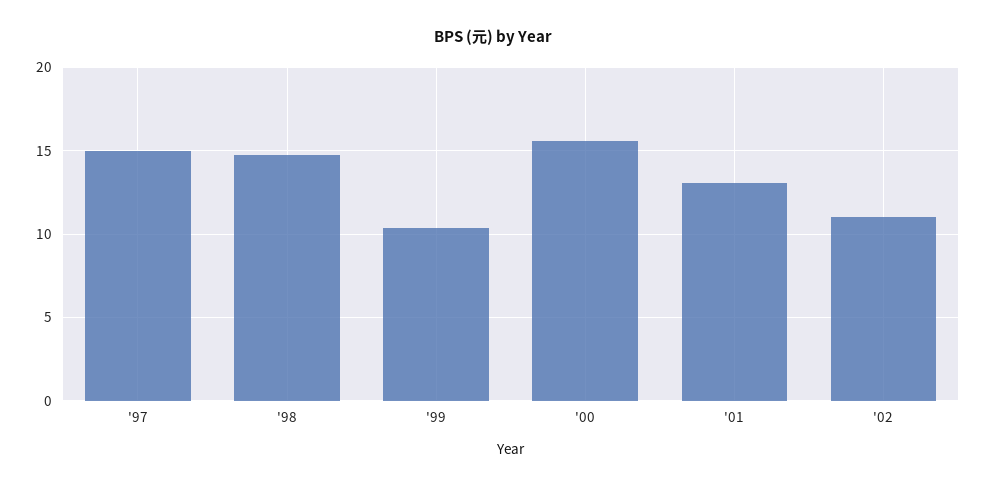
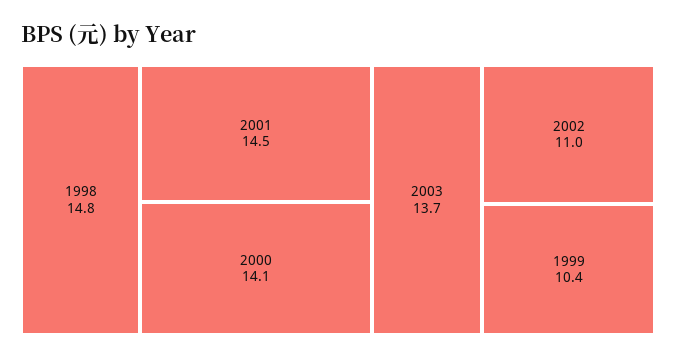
'97: 15 -> none
'00: 15.5 -> 14.1
'01: 13 -> 14.5
2003: none -> 13.7

